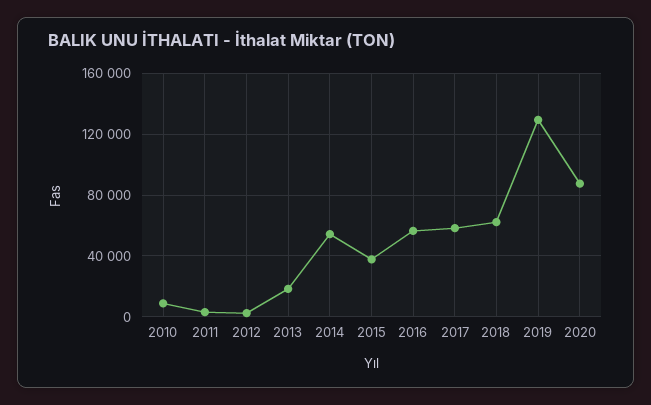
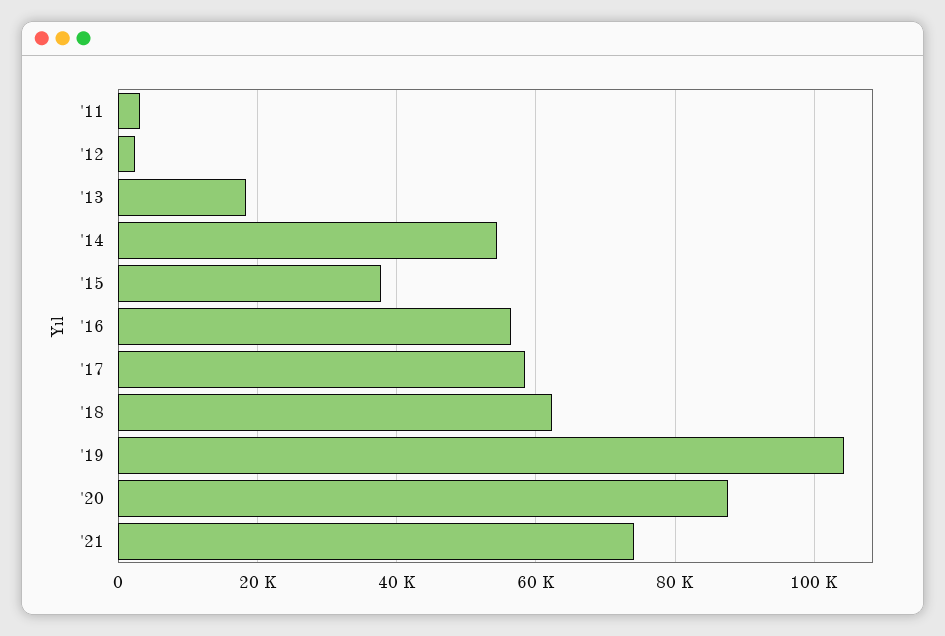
2010: 10000 -> none
2019: 130000 -> 104000
'21: none -> 74000

